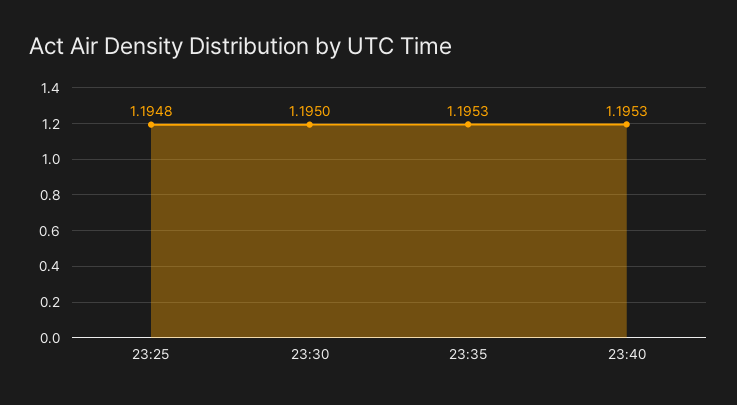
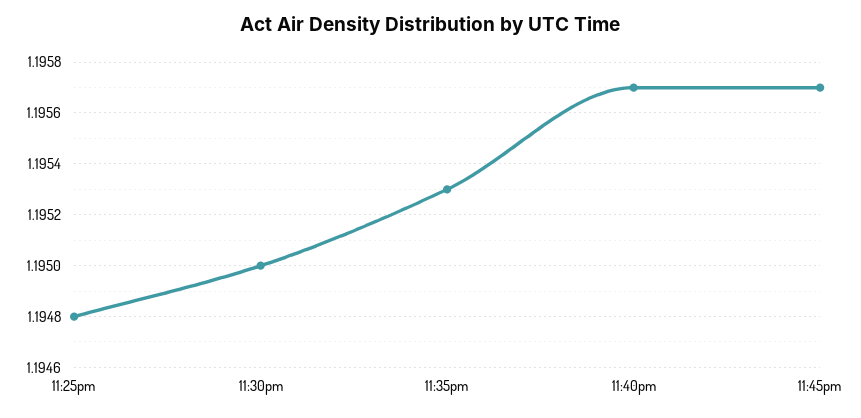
23:40: 1.1953 -> 1.1957
11:45pm: none -> 1.1957

